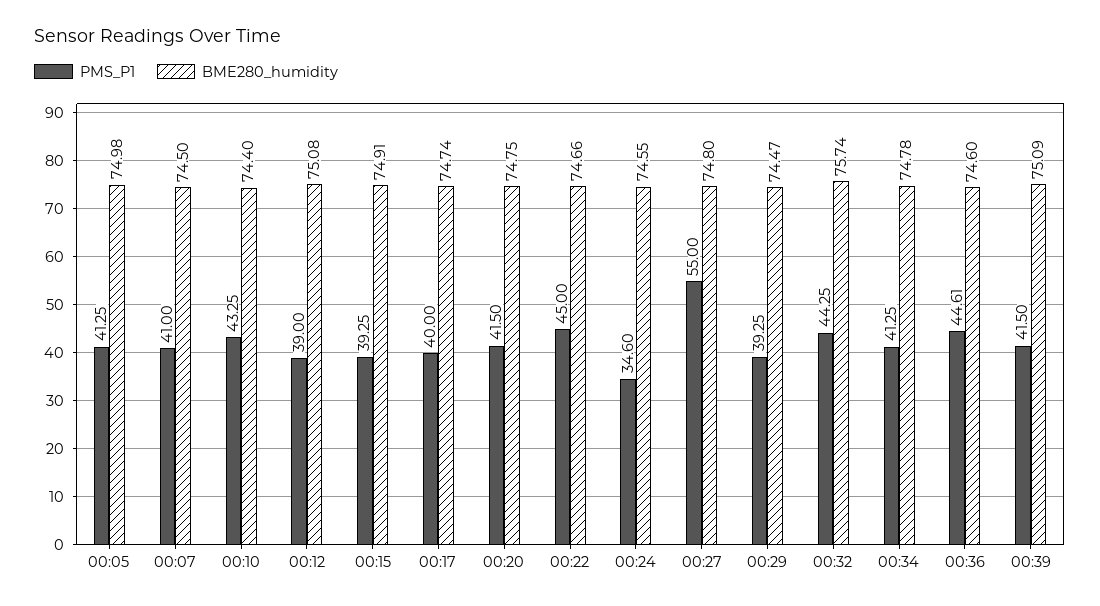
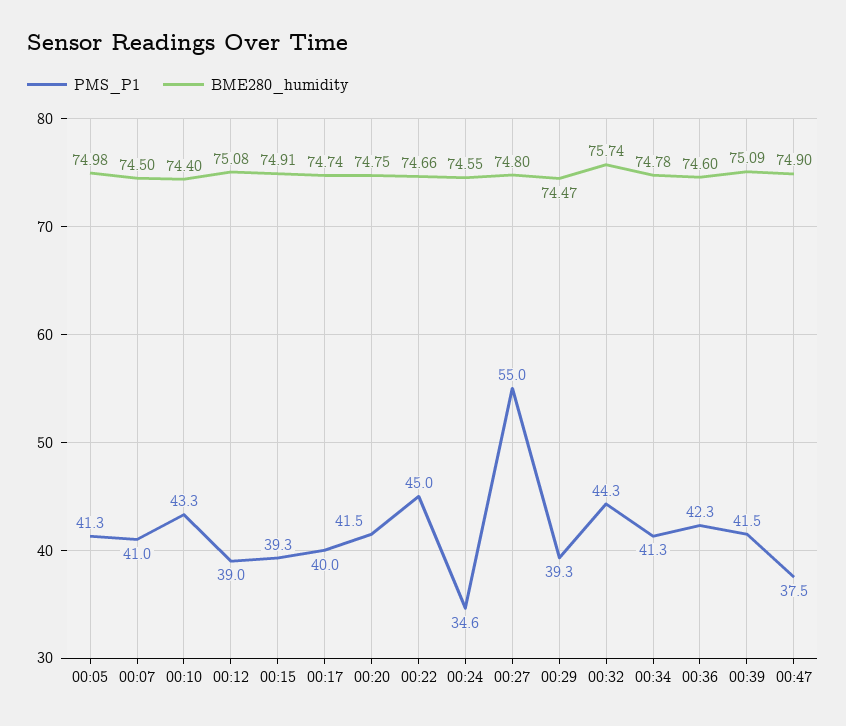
PMS_P1, 00:36: 44.61 -> 42.3
PMS_P1, 00:47: none -> 37.5
BME280_humidity, 00:47: none -> 74.9

